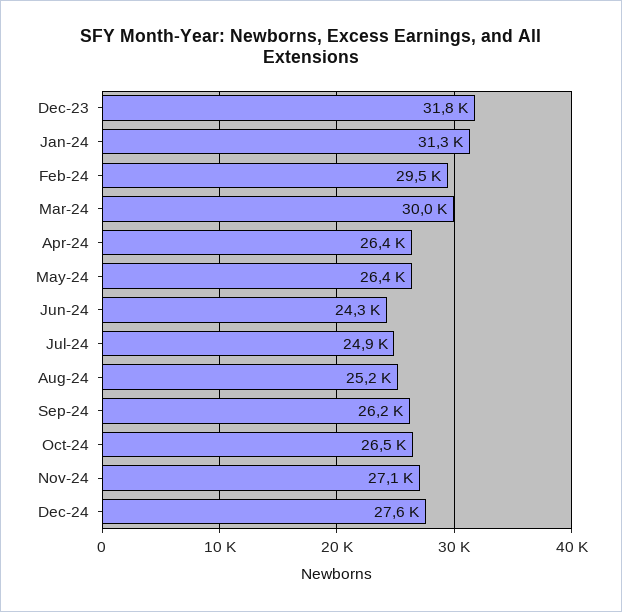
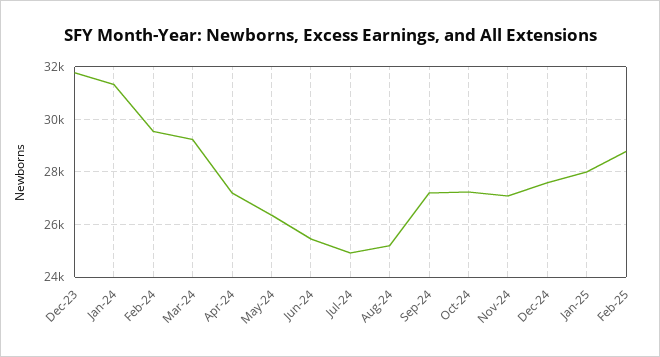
Mar-24: 30000 -> 29250
Apr-24: 26400 -> 27250
Jun-24: 24300 -> 25500
Sep-24: 26200 -> 27250
Oct-24: 26500 -> 27250
Jan-25: none -> 28000
Feb-25: none -> 28750

